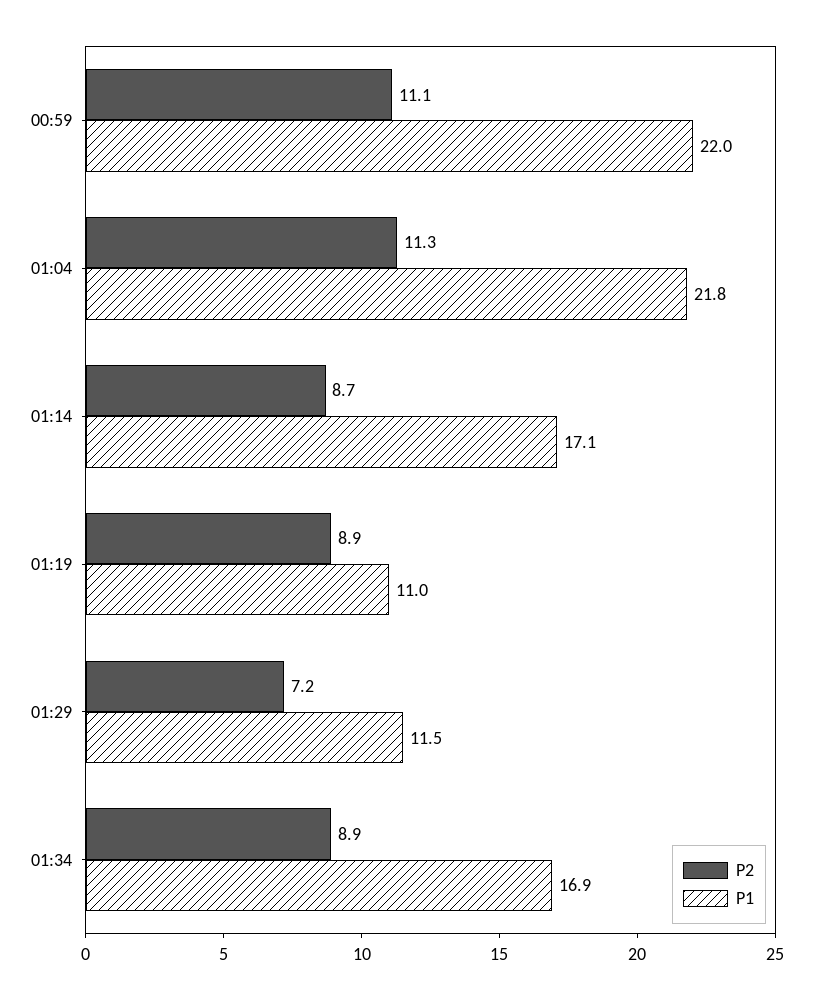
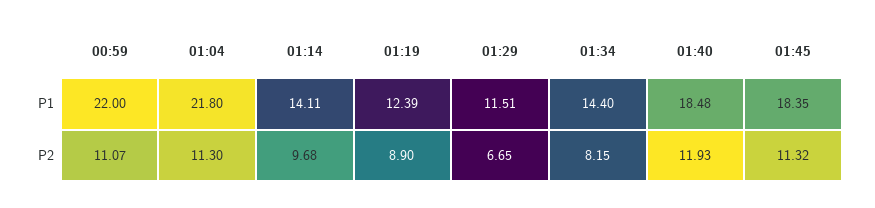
P2, 01:14: 8.7 -> 9.68
P1, 01:14: 17.1 -> 14.11
P1, 01:19: 11 -> 12.39
P2, 01:29: 7.2 -> 6.65
P2, 01:34: 8.9 -> 8.15
P1, 01:34: 16.9 -> 14.4
P1, 01:40: none -> 18.48
P1, 01:45: none -> 18.35
P2, 01:40: none -> 11.93
P2, 01:45: none -> 11.32

